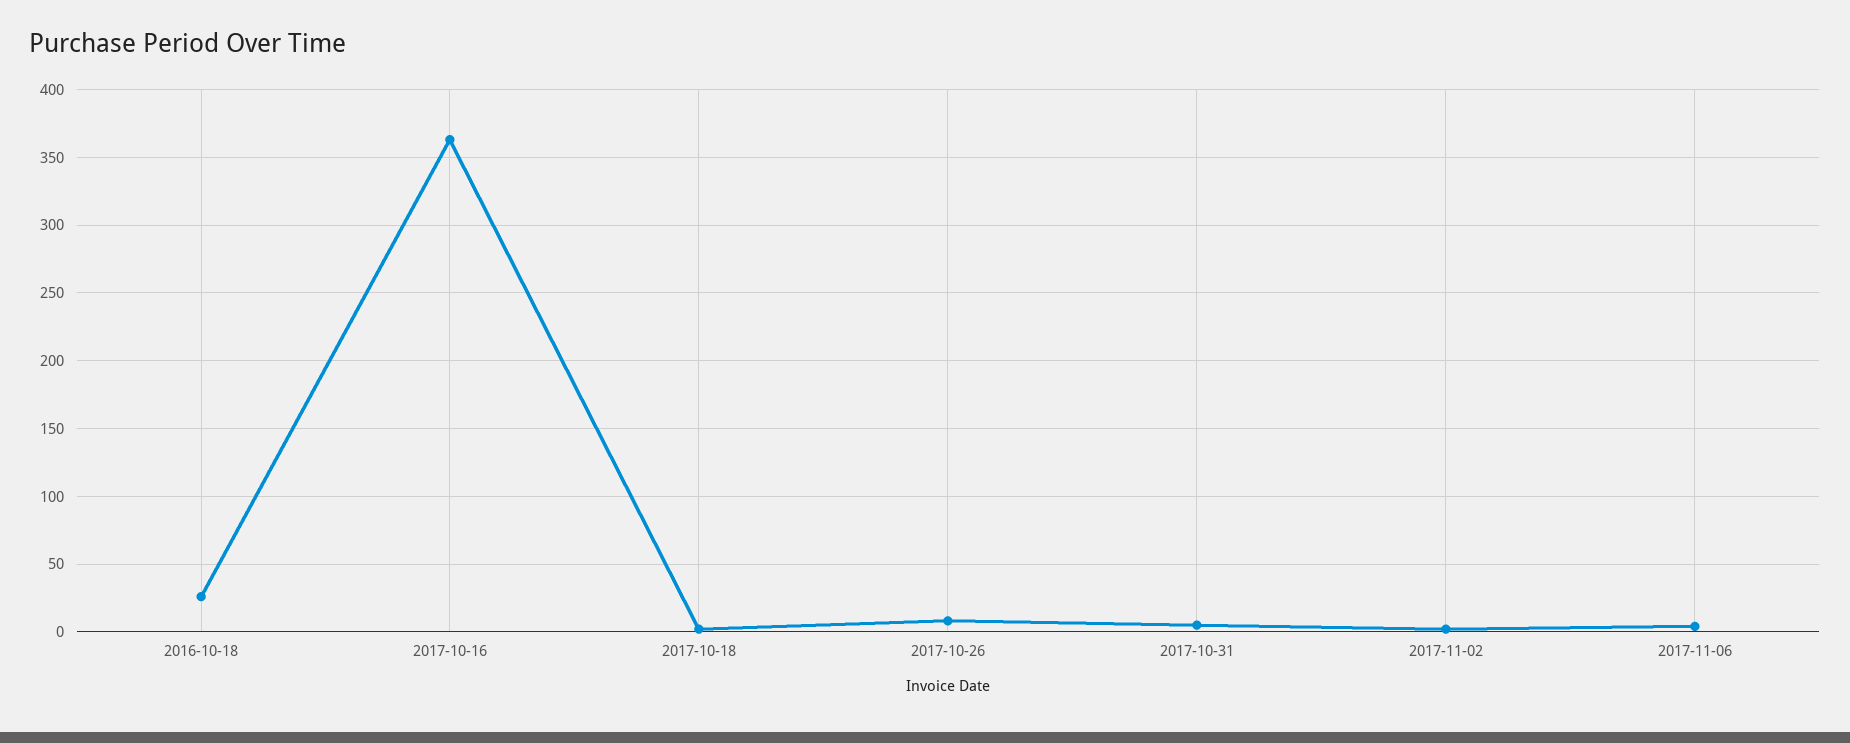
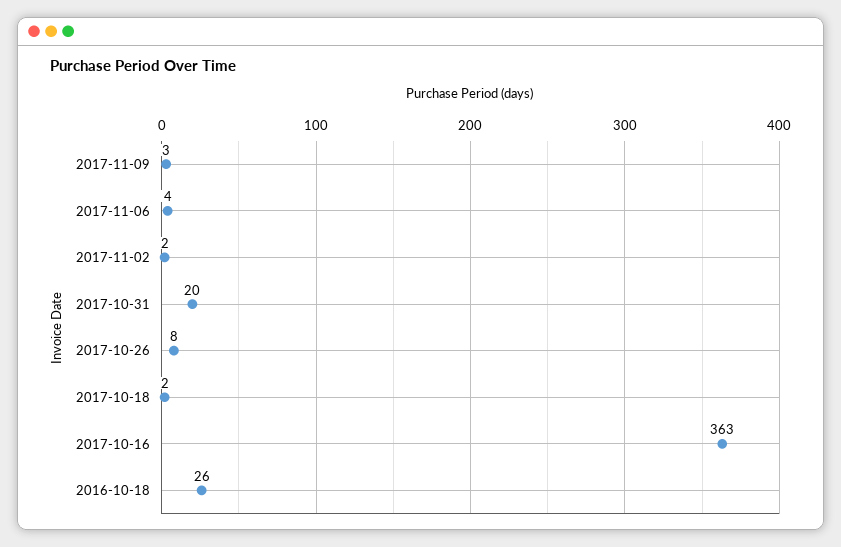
2017-10-31: 5 -> 20
2017-11-09: none -> 3

